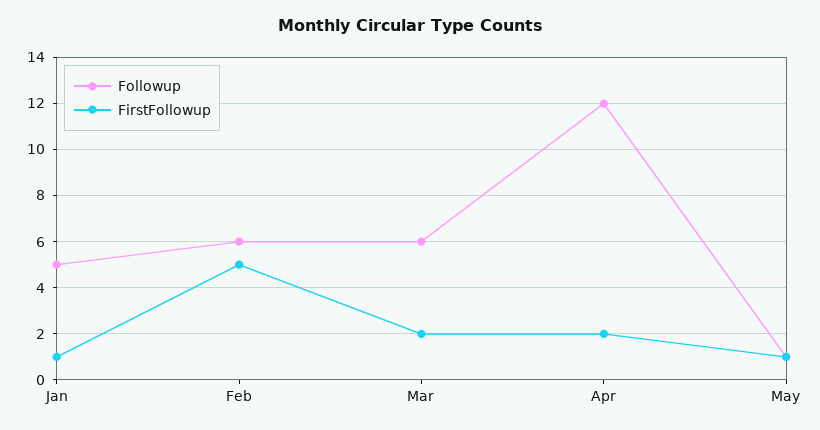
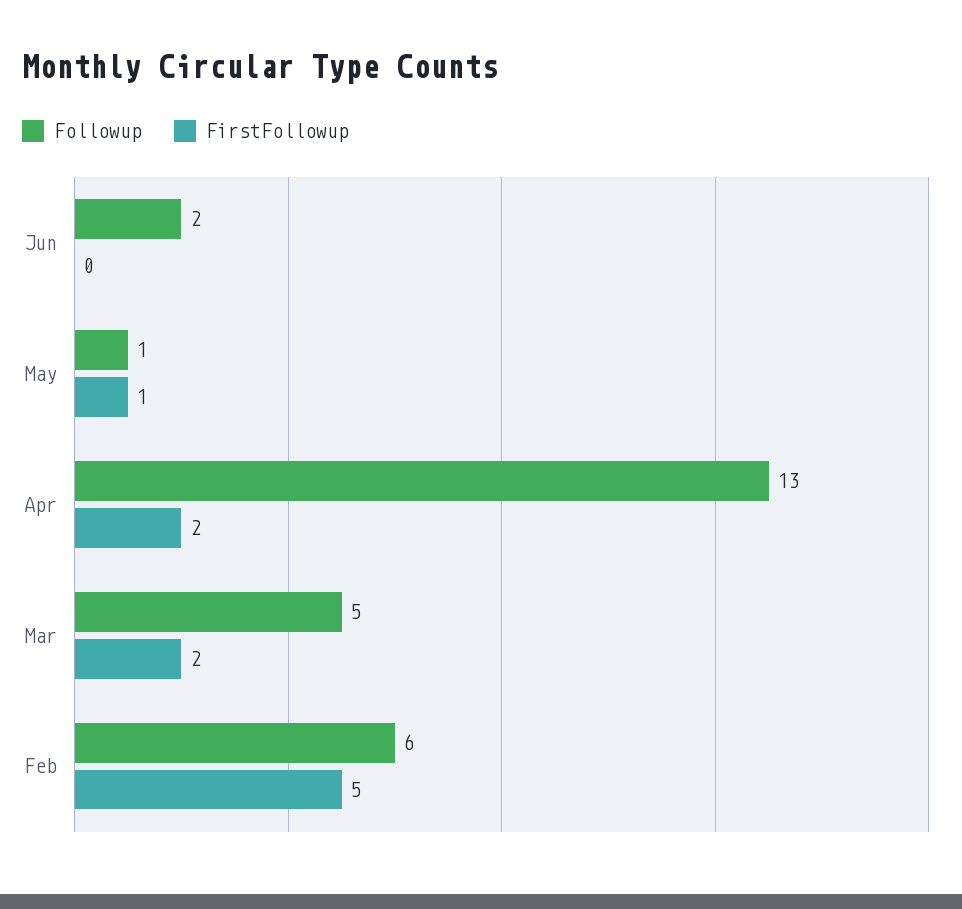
Followup, Jan: 5 -> none
FirstFollowup, Jan: 1 -> none
Followup, Mar: 6 -> 5
Followup, Apr: 12 -> 13
Followup, Jun: none -> 2
FirstFollowup, Jun: none -> 0

